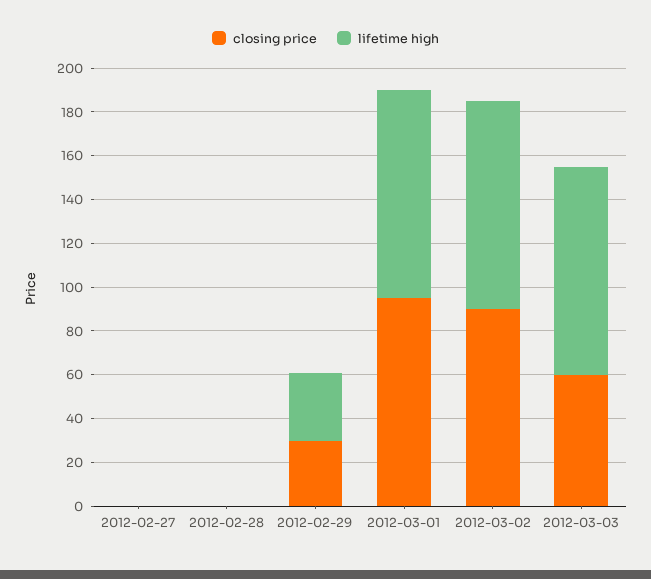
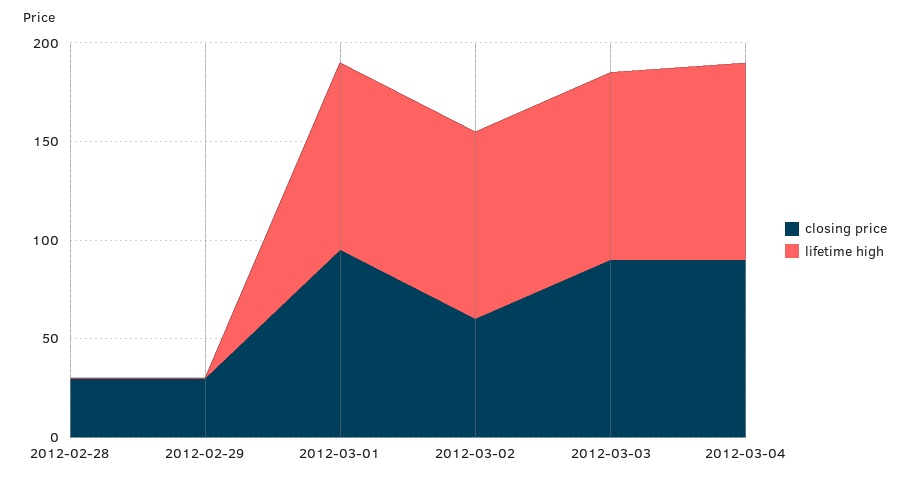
closing price, 2012-02-27: 0 -> none
lifetime high, 2012-02-27: 0 -> none
closing price, 2012-02-28: 0 -> 30
lifetime high, 2012-02-29: 30 -> 0
closing price, 2012-03-02: 90 -> 60
closing price, 2012-03-03: 60 -> 90
closing price, 2012-03-04: none -> 90
lifetime high, 2012-03-04: none -> 100

